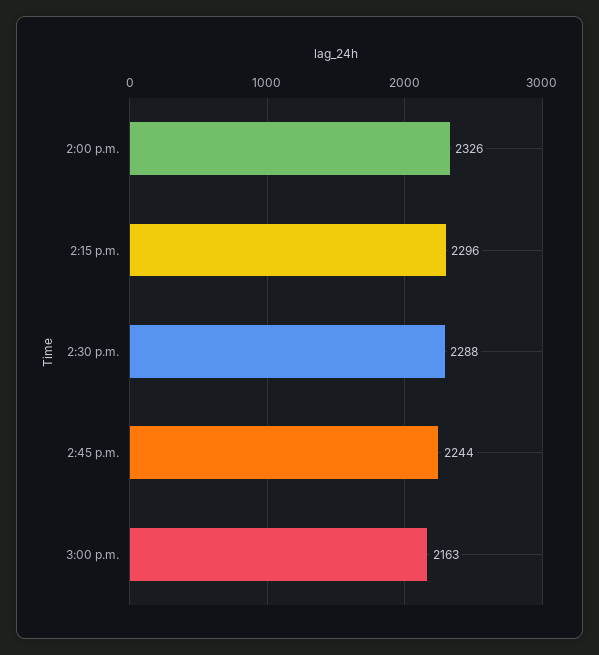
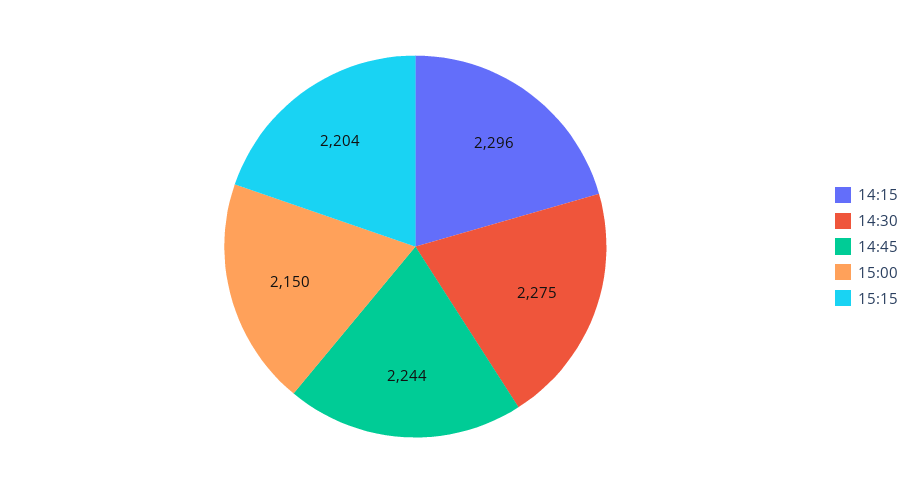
2:00 p.m.: 2326 -> none
2:30 p.m.: 2288 -> 2275
3:00 p.m.: 2163 -> 2150
15:15: none -> 2204

